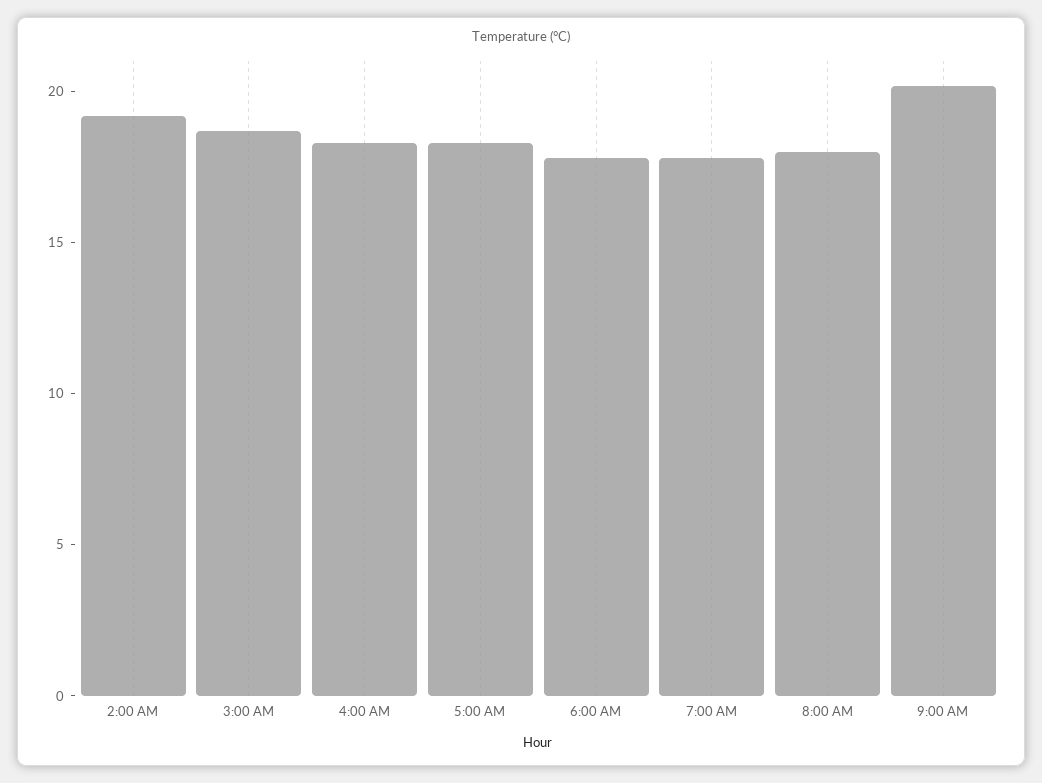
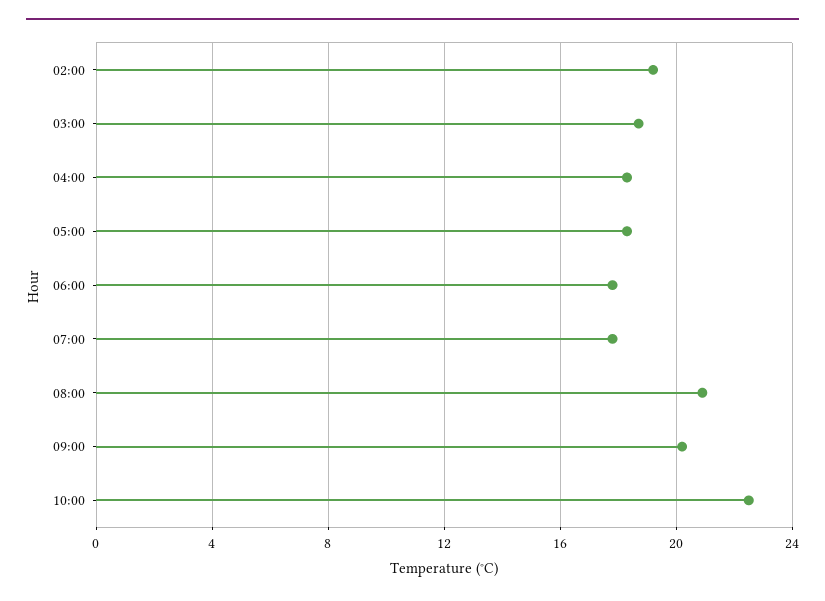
8:00 AM: 18 -> 21
10:00: none -> 22.5

